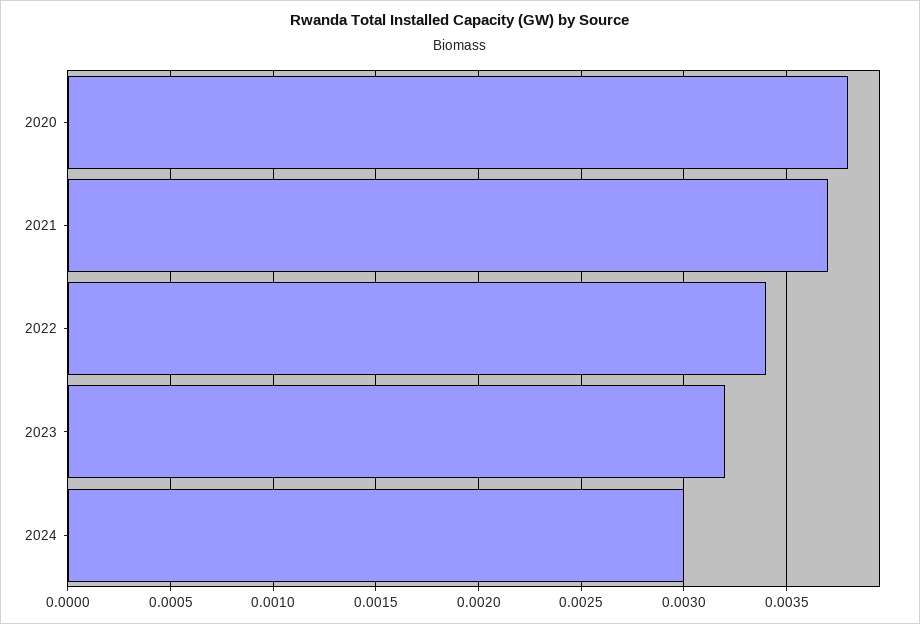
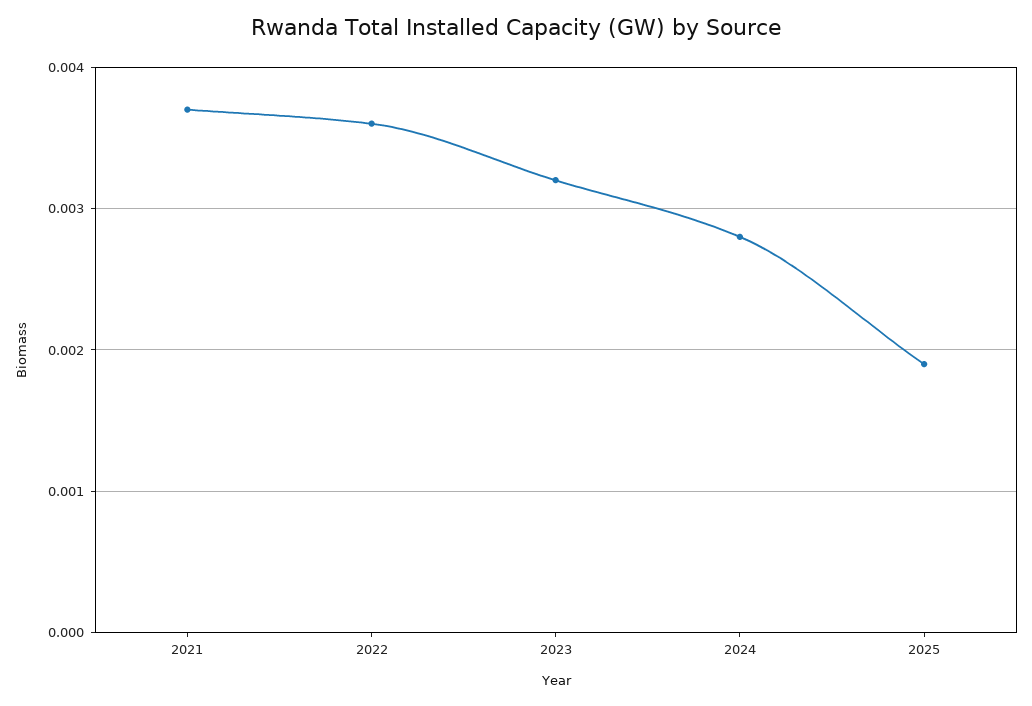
2020: 0.0038 -> none
2022: 0.0034 -> 0.0036
2024: 0.003 -> 0.0028
2025: none -> 0.0019

